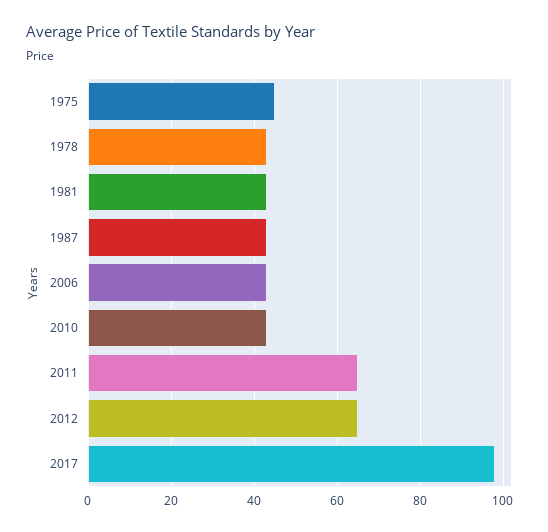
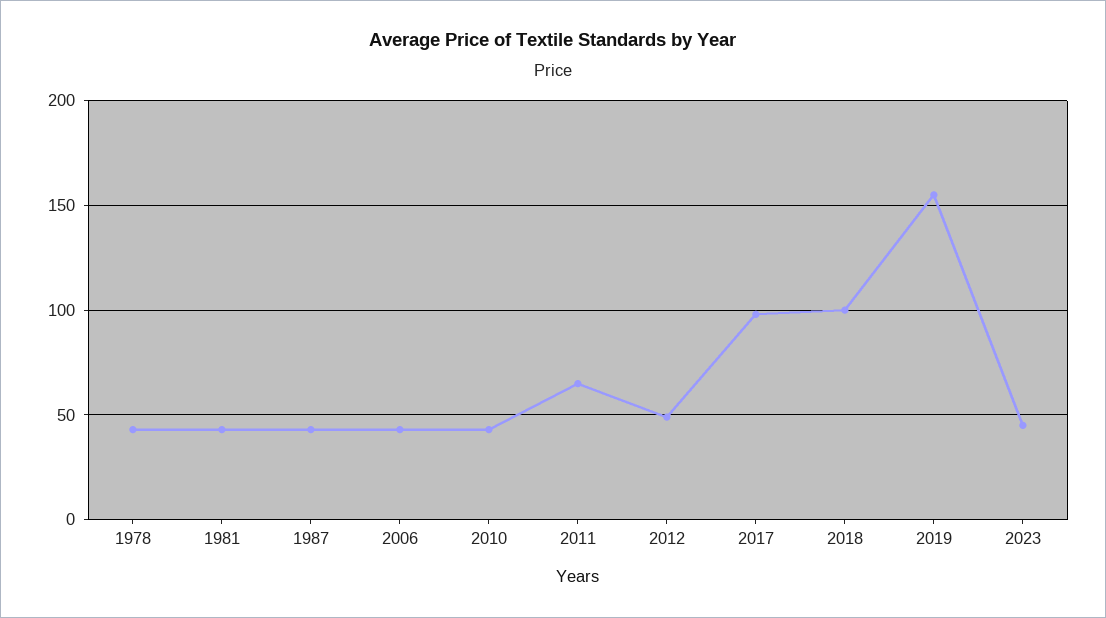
1975: 45 -> none
2012: 65 -> 50
2018: none -> 100
2019: none -> 155
2023: none -> 45

